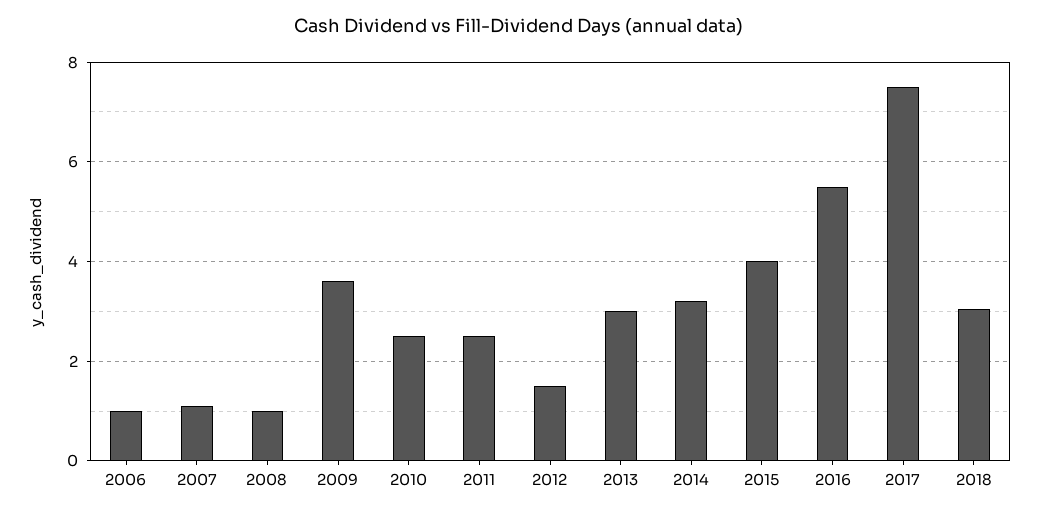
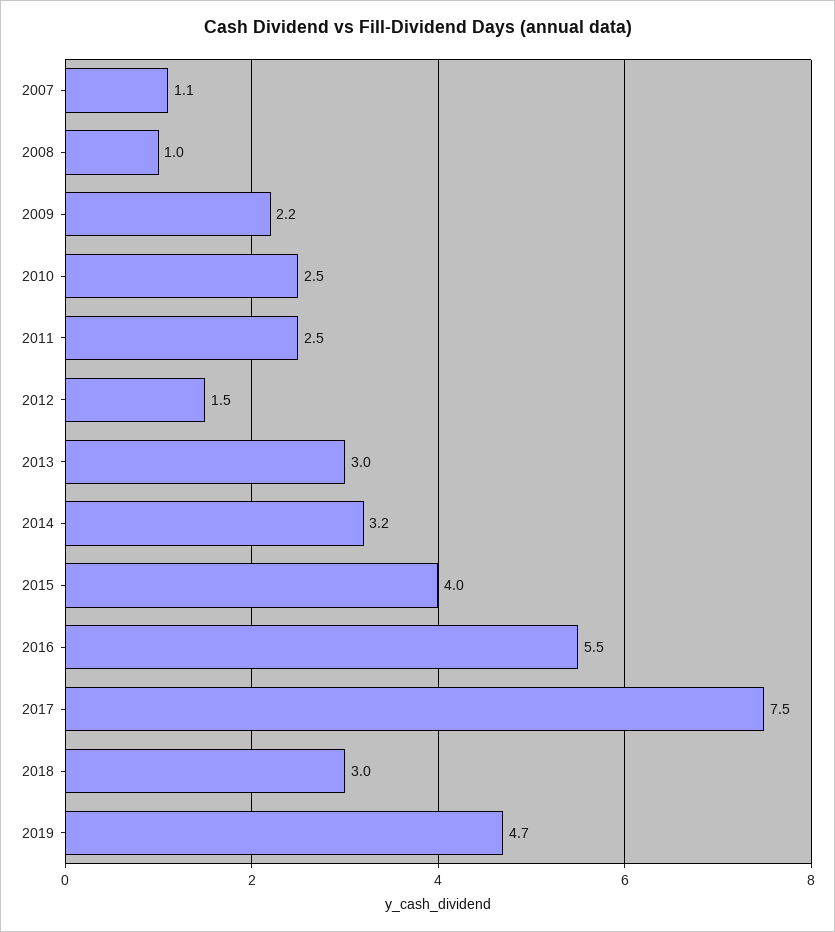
2006: 1 -> none
2009: 3.6 -> 2.2
2019: none -> 4.7

